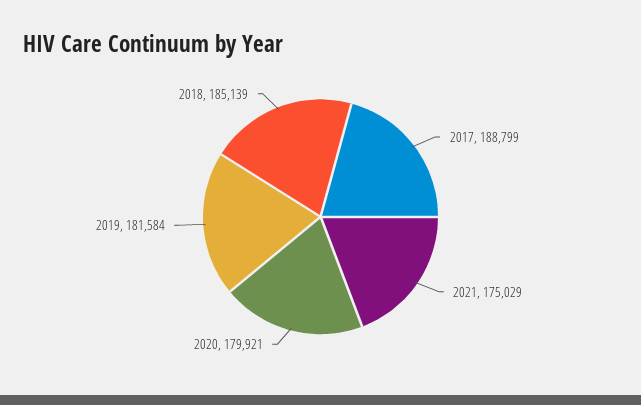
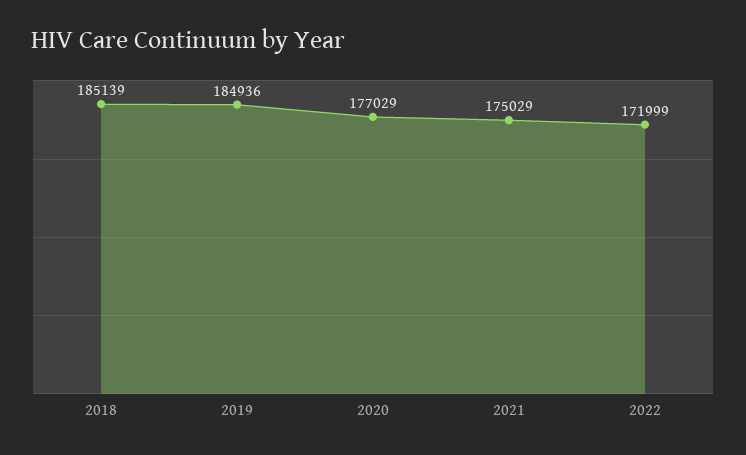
2017: 188799 -> none
2020: 179921 -> 177029
2019: 181584 -> 184936
2022: none -> 171999

